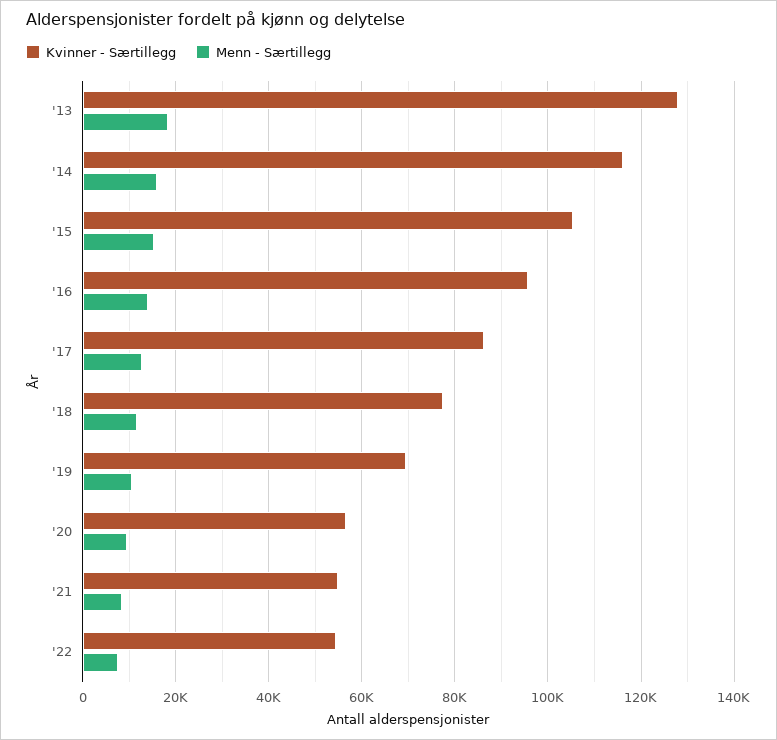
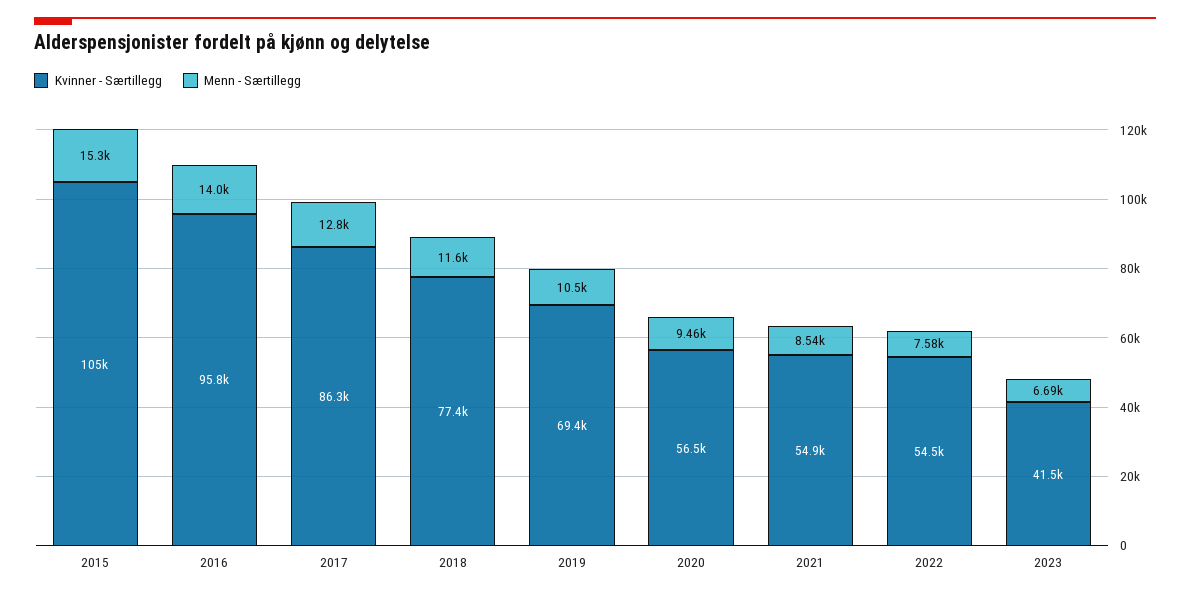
Kvinner - Særtillegg, '13: 128000 -> none
Menn - Særtillegg, '13: 18000 -> none
Kvinner - Særtillegg, '14: 116000 -> none
Menn - Særtillegg, '14: 16000 -> none
Kvinner - Særtillegg, 2023: none -> 41500
Menn - Særtillegg, 2023: none -> 6690

